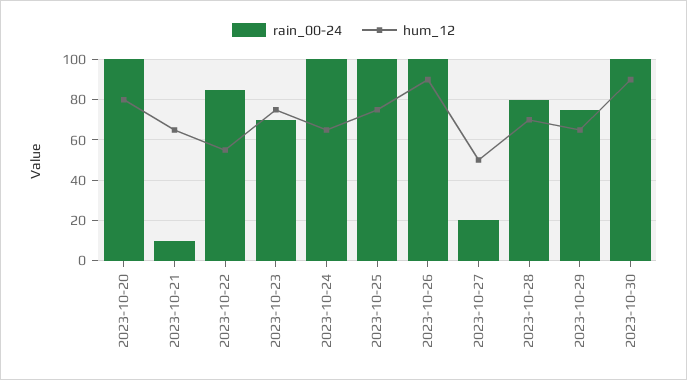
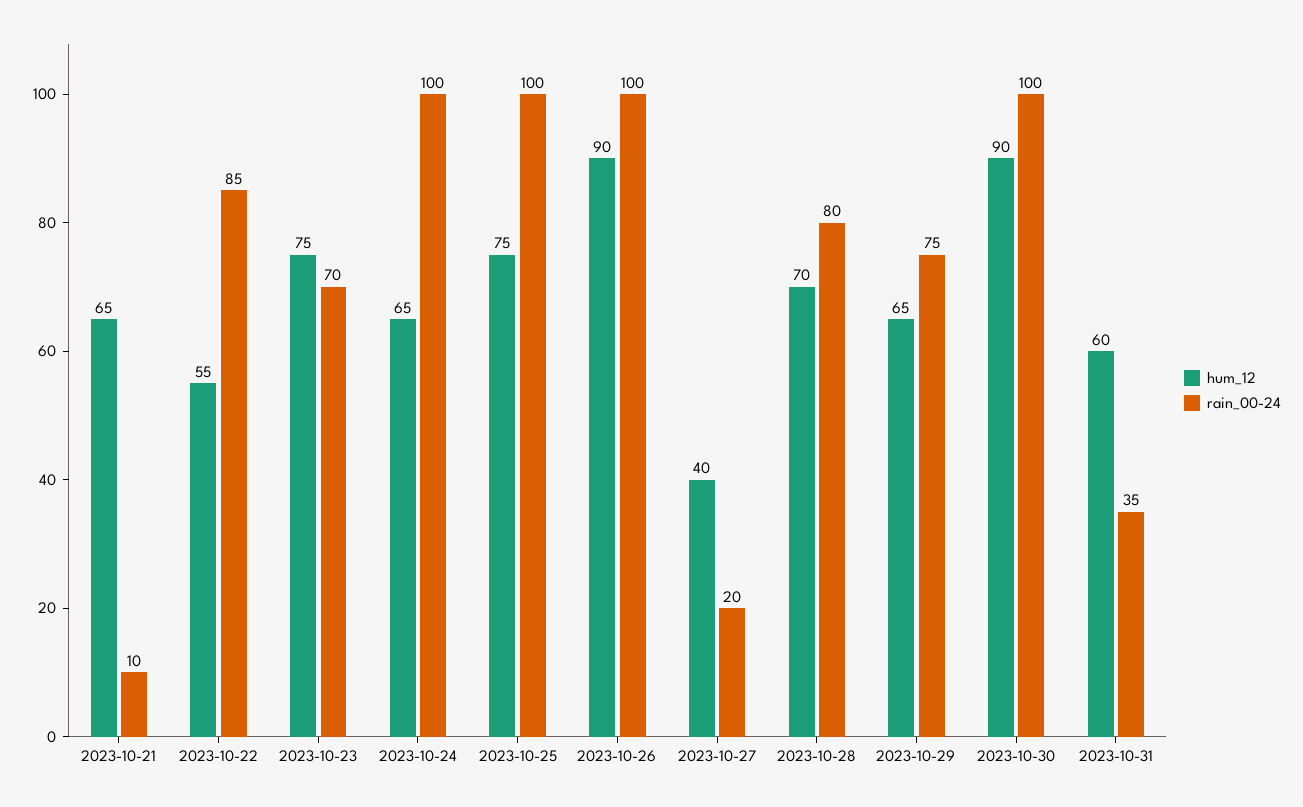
rain_00-24, 2023-10-20: 100 -> none
hum_12, 2023-10-20: 80 -> none
hum_12, 2023-10-27: 50 -> 40
hum_12, 2023-10-31: none -> 60
rain_00-24, 2023-10-31: none -> 35

